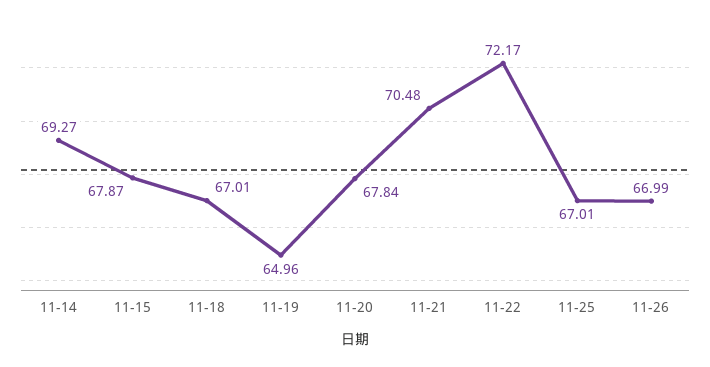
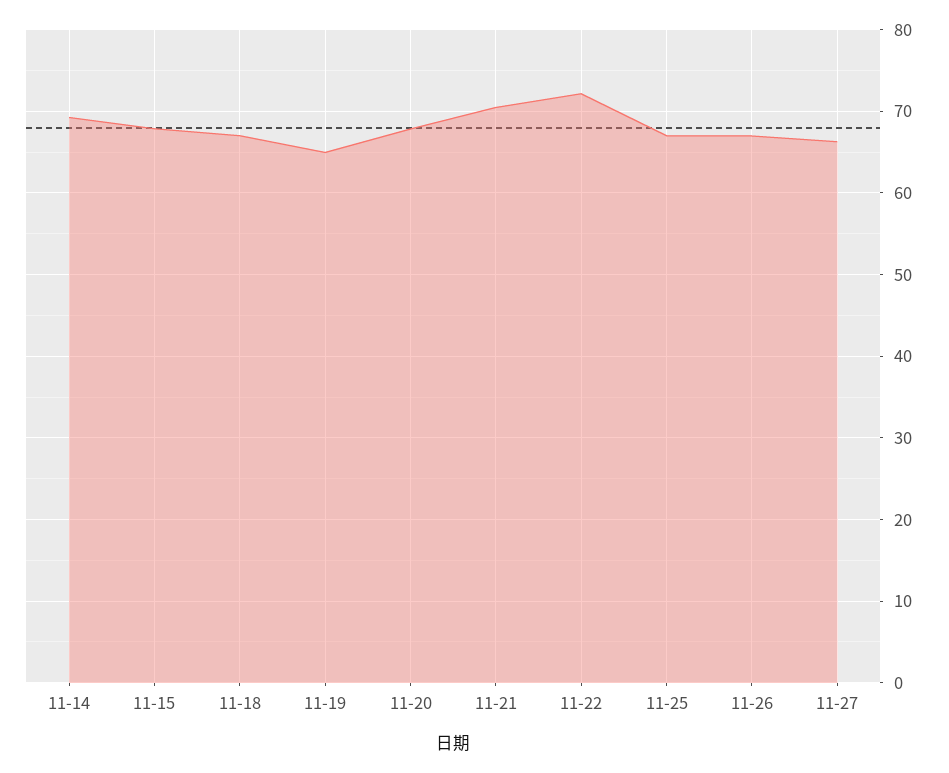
11-27: none -> 66

